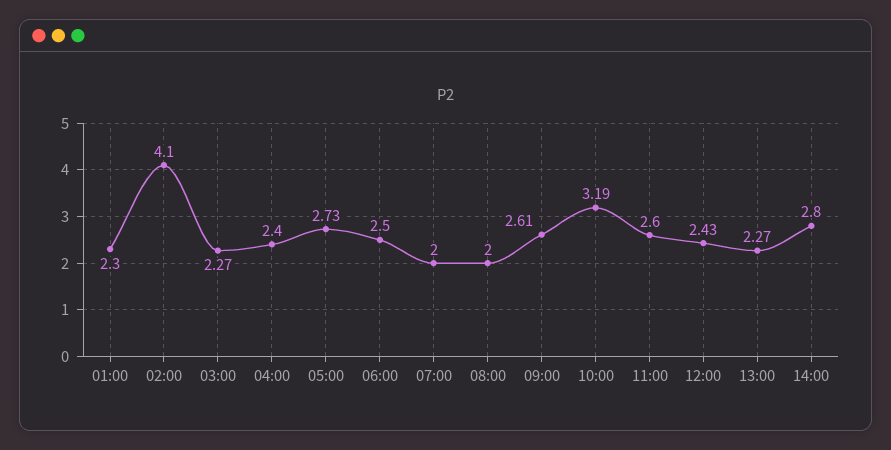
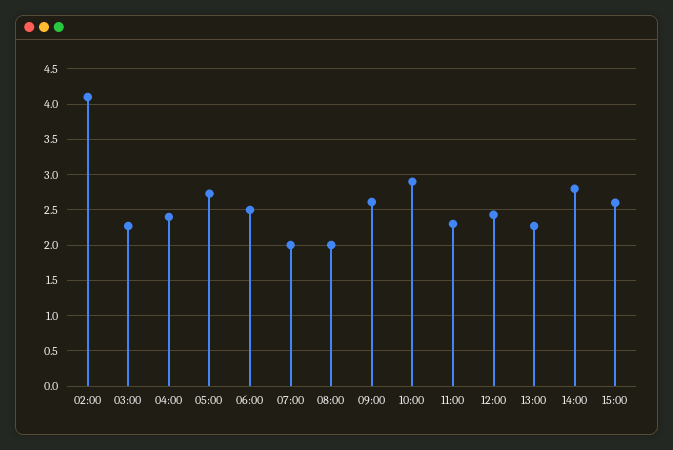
01:00: 2.3 -> none
10:00: 3.19 -> 2.9
11:00: 2.6 -> 2.3
15:00: none -> 2.6

